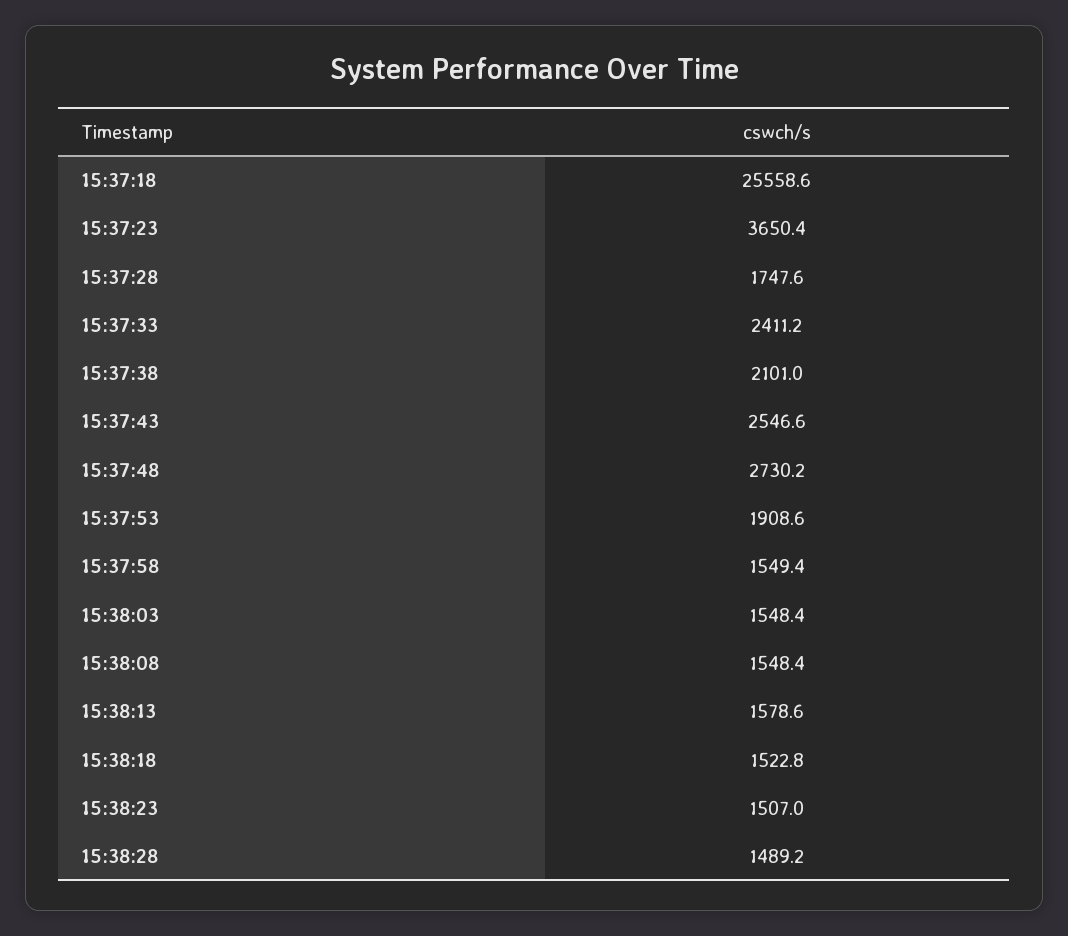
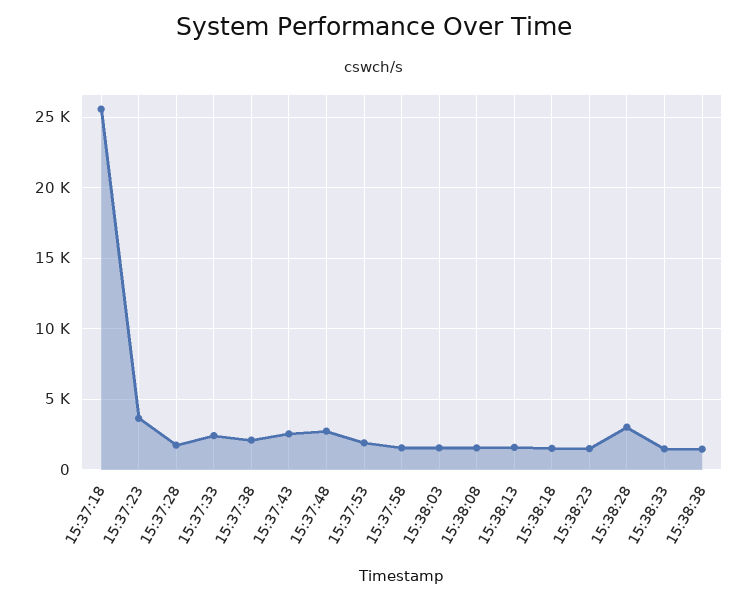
15:38:28: 1489.2 -> 3000
15:38:33: none -> 1500
15:38:38: none -> 1500

